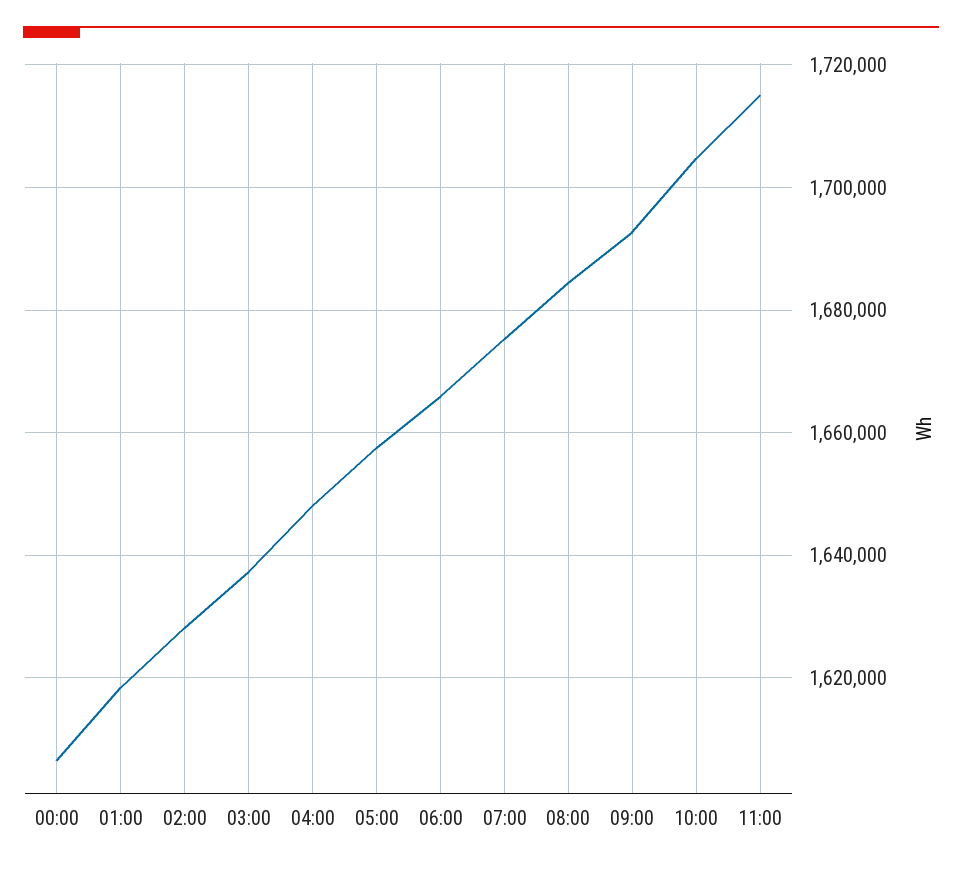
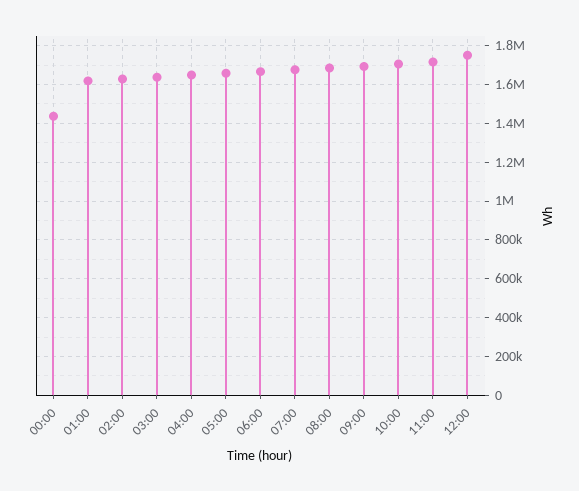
00:00: 1606000 -> 1450000
12:00: none -> 1750000

